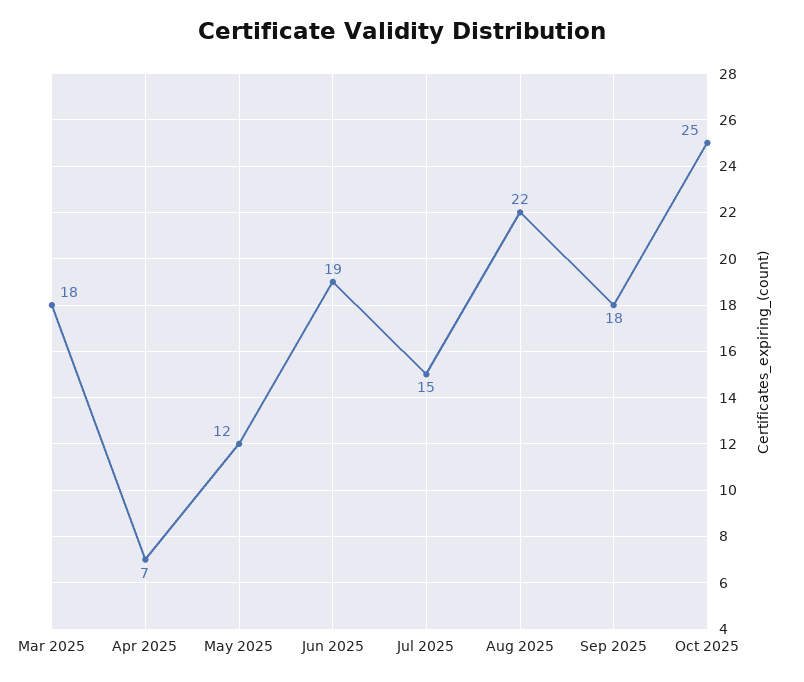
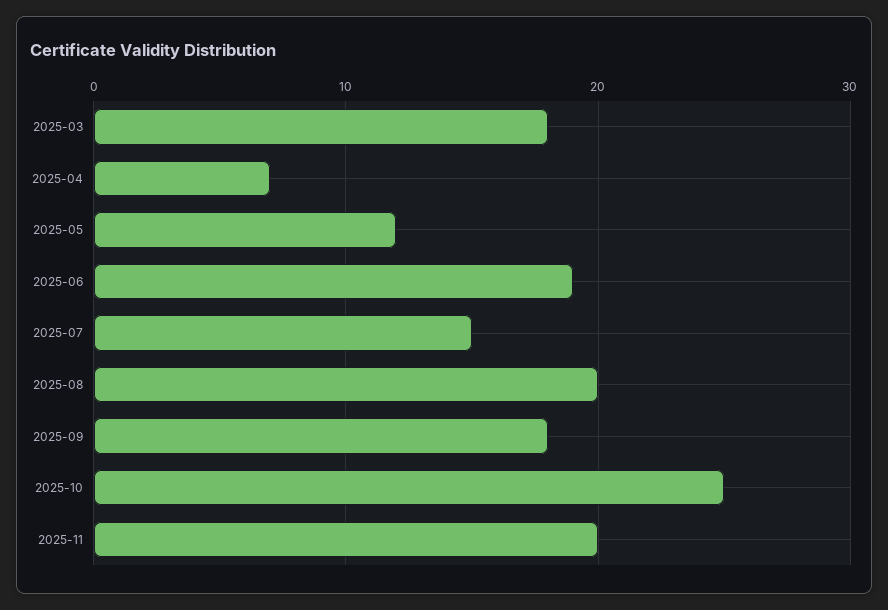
Aug 2025: 22 -> 20
2025-11: none -> 20

